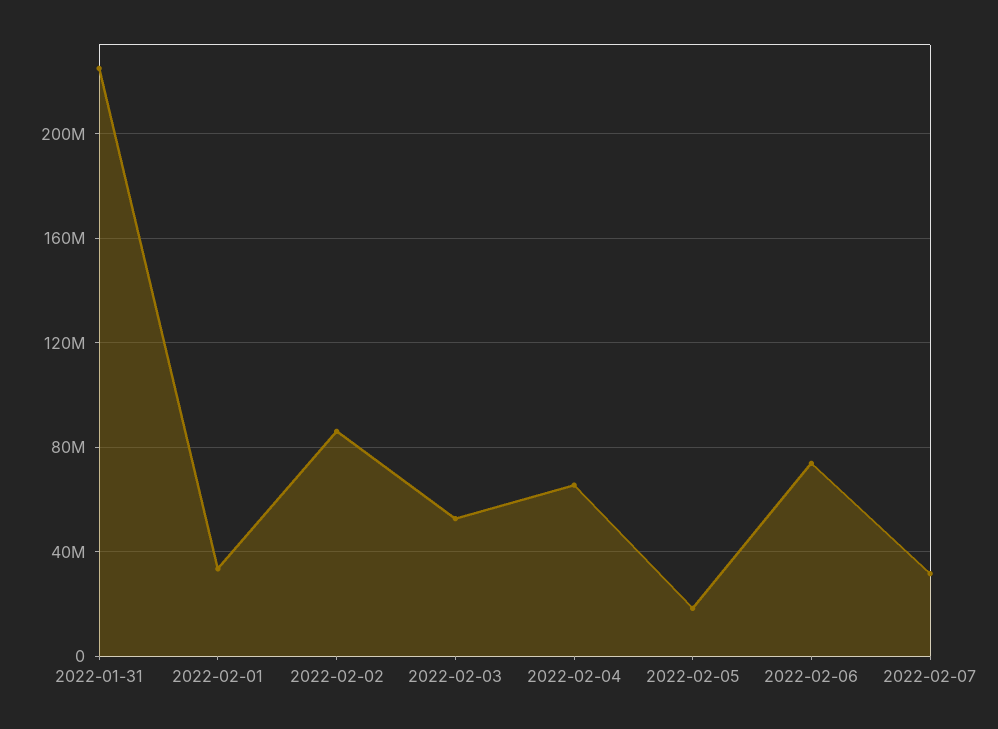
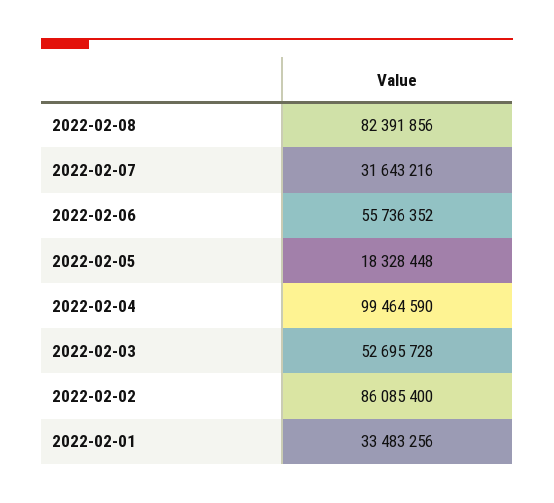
2022-01-31: 225000000 -> none
2022-02-04: 65000000 -> 99464590
2022-02-06: 75000000 -> 55736352
2022-02-08: none -> 82391856

